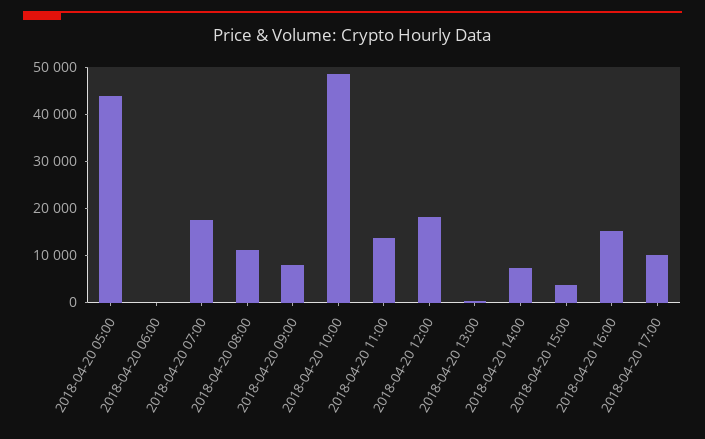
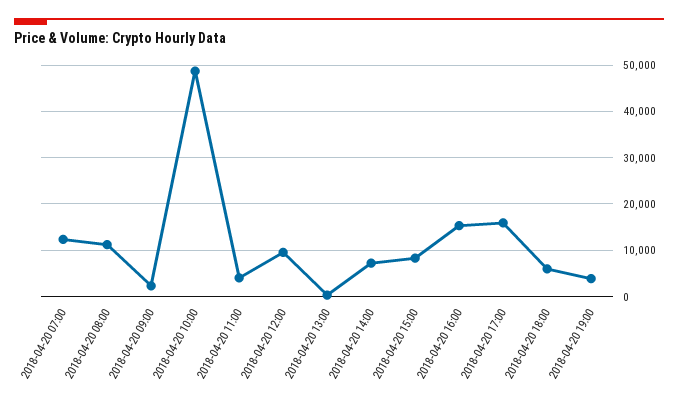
2018-04-20 05:00: 44000 -> none
2018-04-20 06:00: 0 -> none
2018-04-20 07:00: 18000 -> 12000
2018-04-20 09:00: 8000 -> 2000
2018-04-20 11:00: 14000 -> 4000
2018-04-20 12:00: 18000 -> 10000
2018-04-20 15:00: 4000 -> 8000
2018-04-20 17:00: 10000 -> 16000
2018-04-20 18:00: none -> 6000
2018-04-20 19:00: none -> 4000

